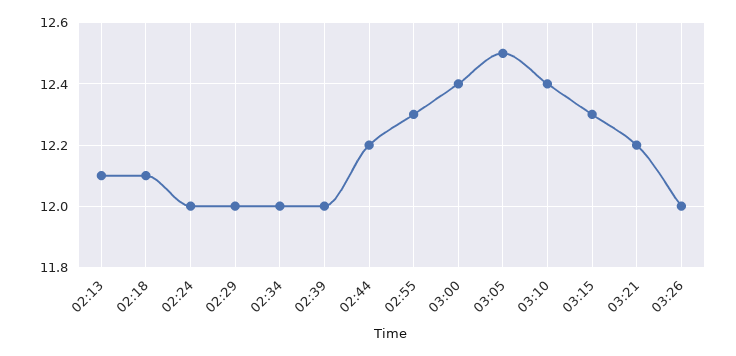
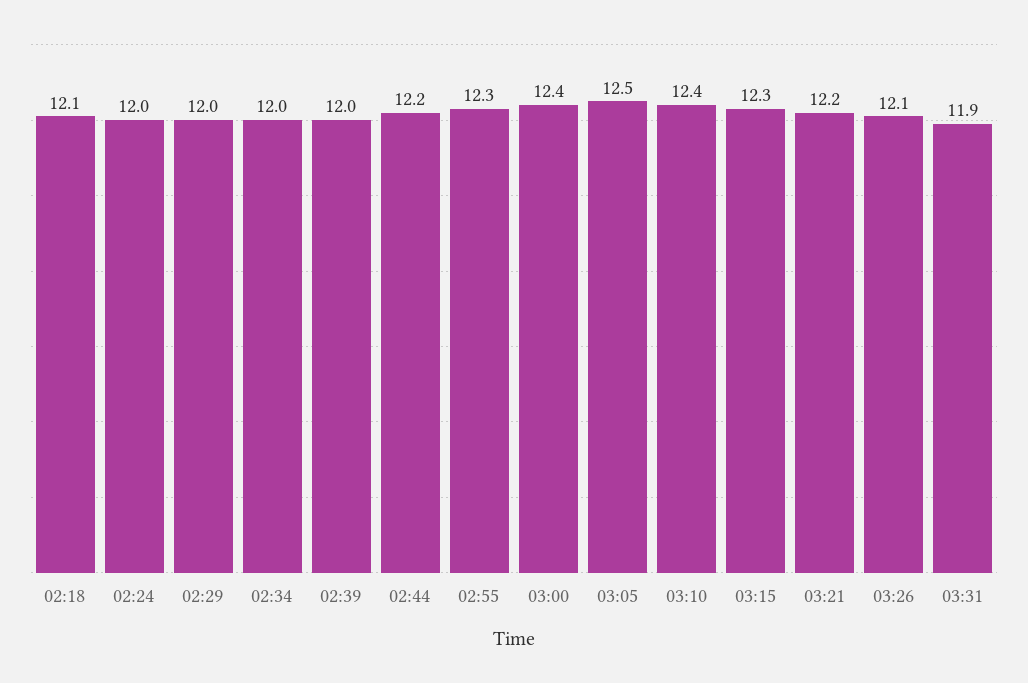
02:13: 12.1 -> none
03:26: 12 -> 12.1
03:31: none -> 11.9

